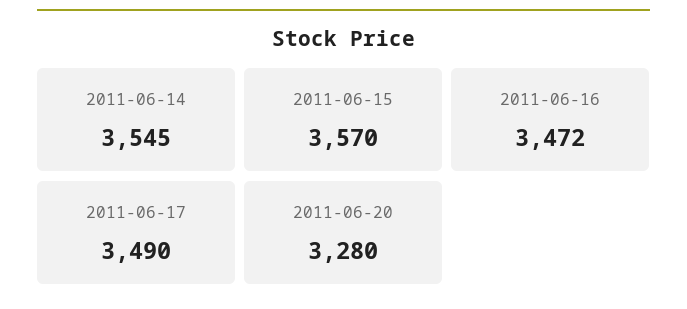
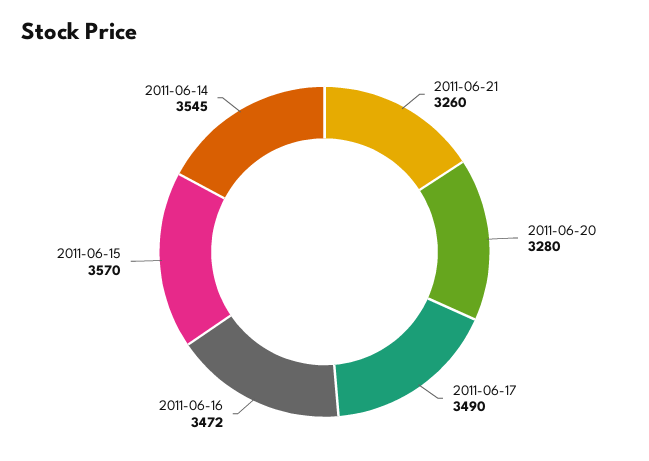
2011-06-21: none -> 3260

